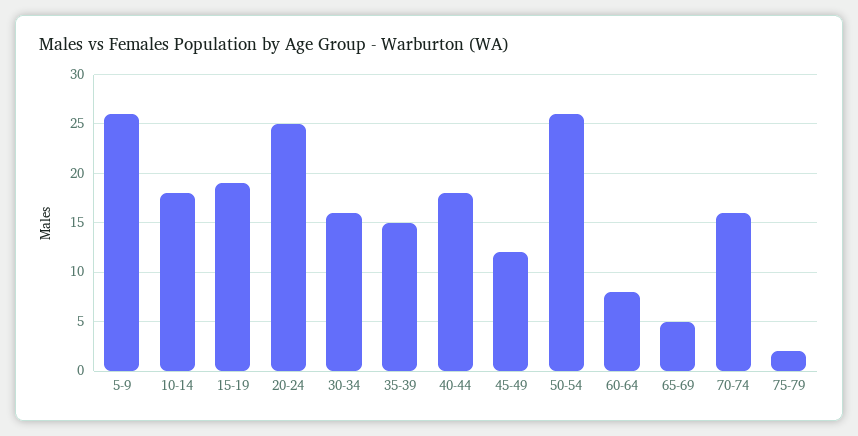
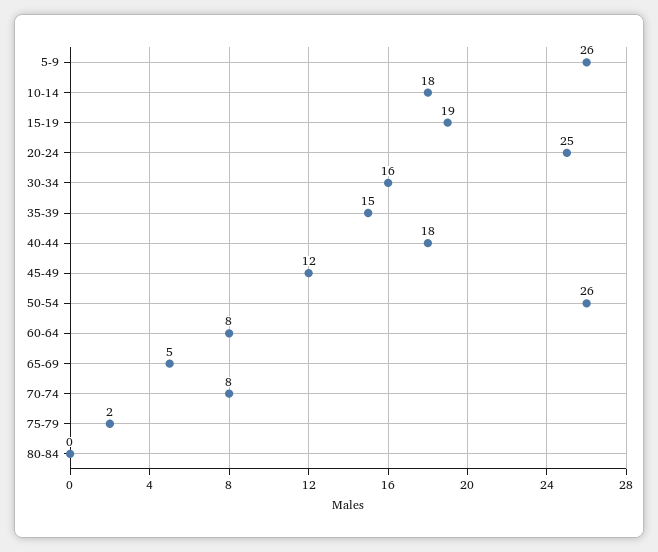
70-74: 16 -> 8
80-84: none -> 0

